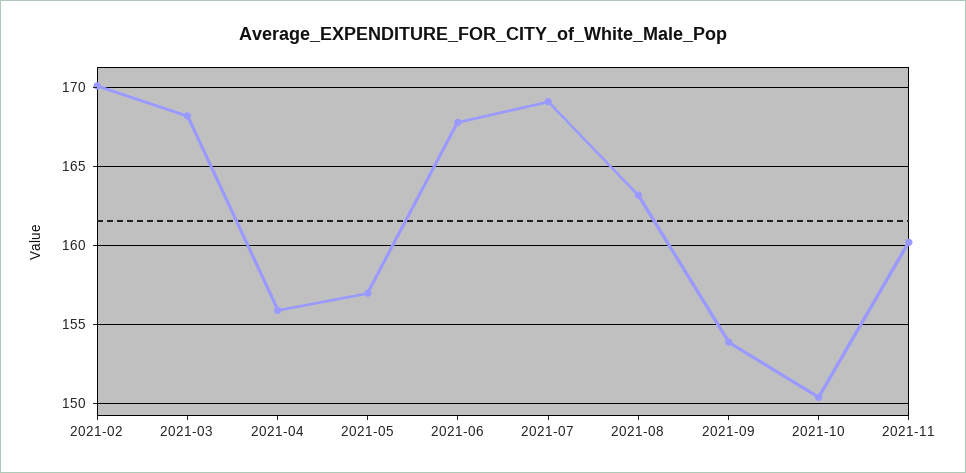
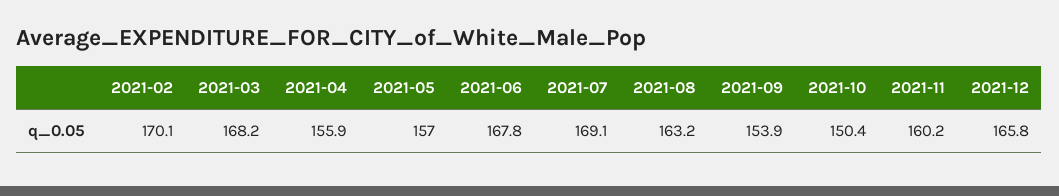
2021-12: none -> 165.8

